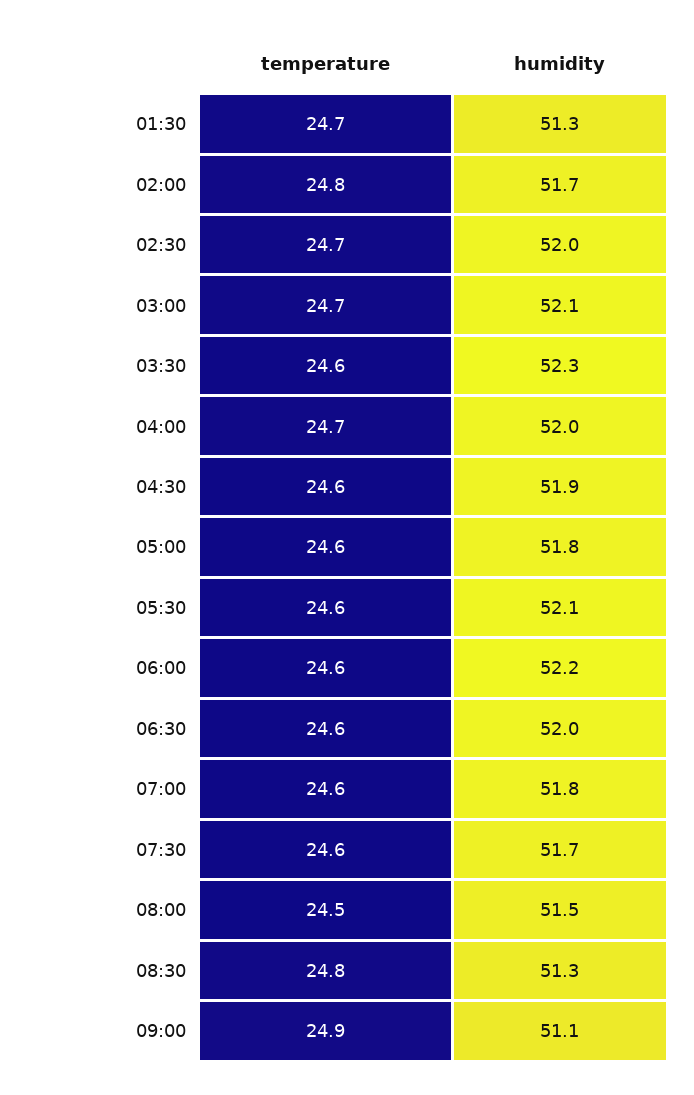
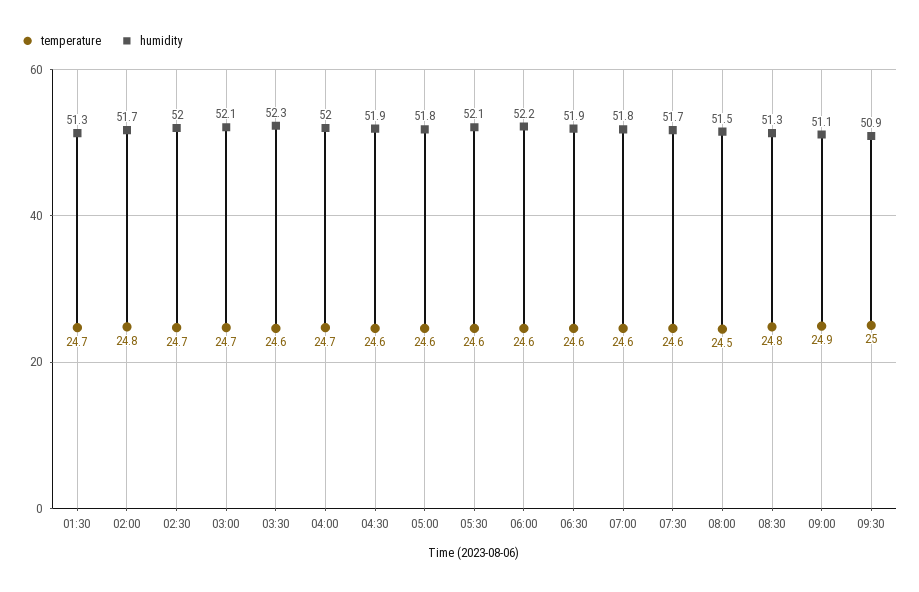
humidity, 06:30: 52 -> 51.9
temperature, 09:30: none -> 25
humidity, 09:30: none -> 50.9

